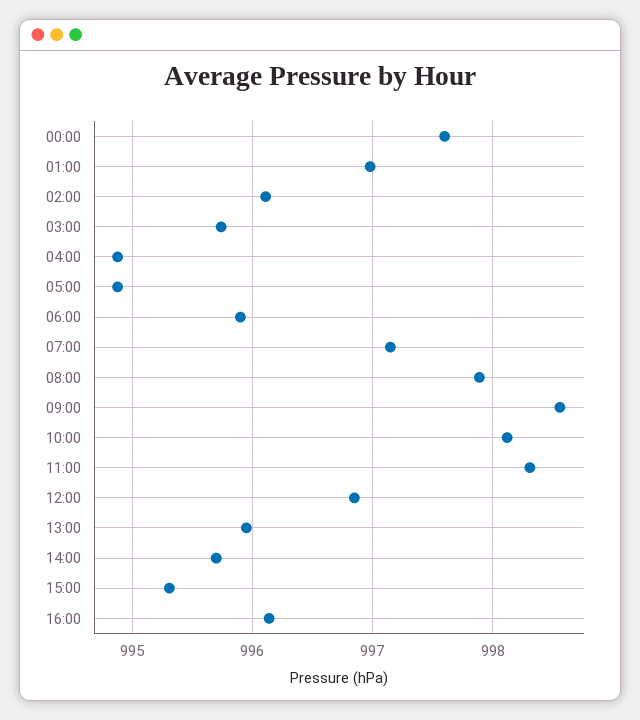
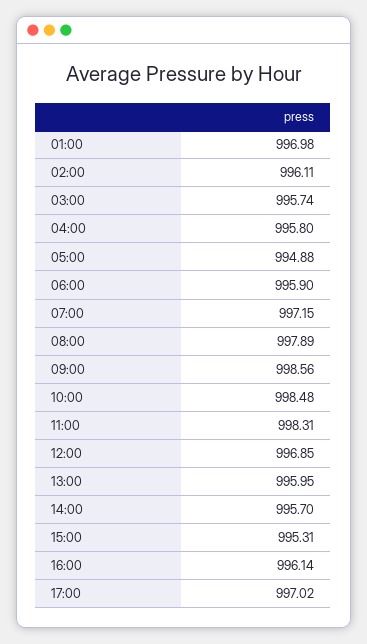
00:00: 997.6 -> none
04:00: 994.9 -> 995.8
10:00: 998.1 -> 998.48
17:00: none -> 997.02

